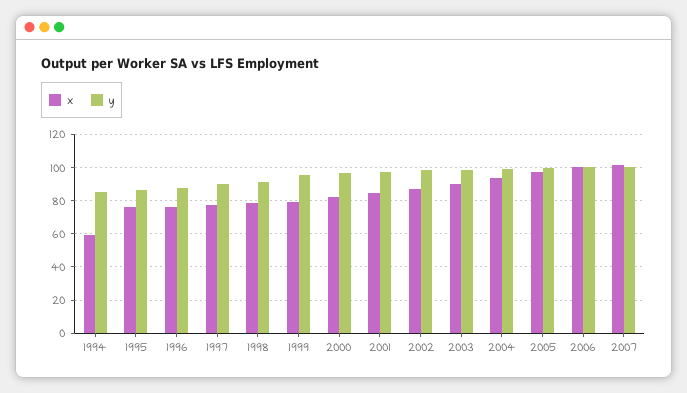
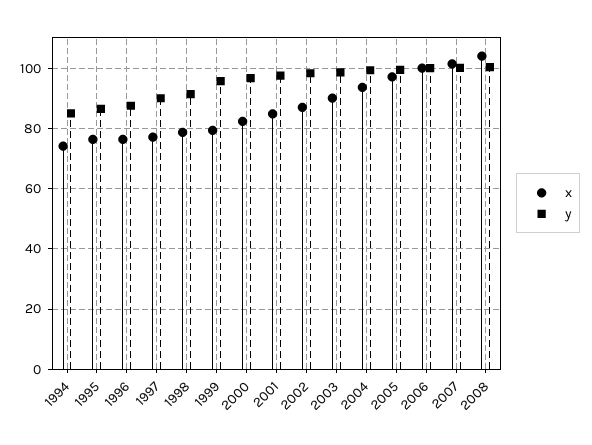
x, 1994: 60 -> 74
x, 2008: none -> 104
y, 2008: none -> 100

